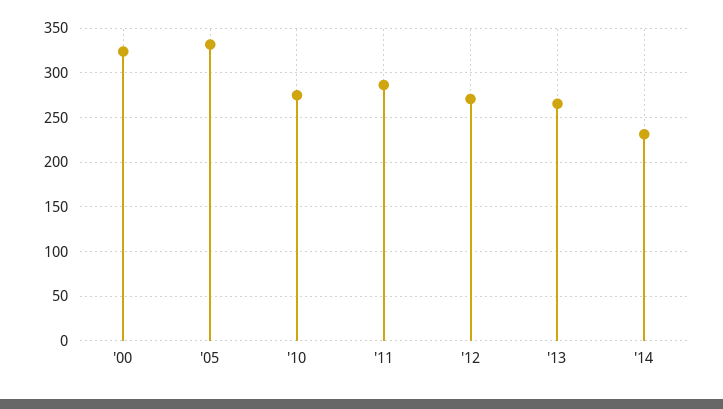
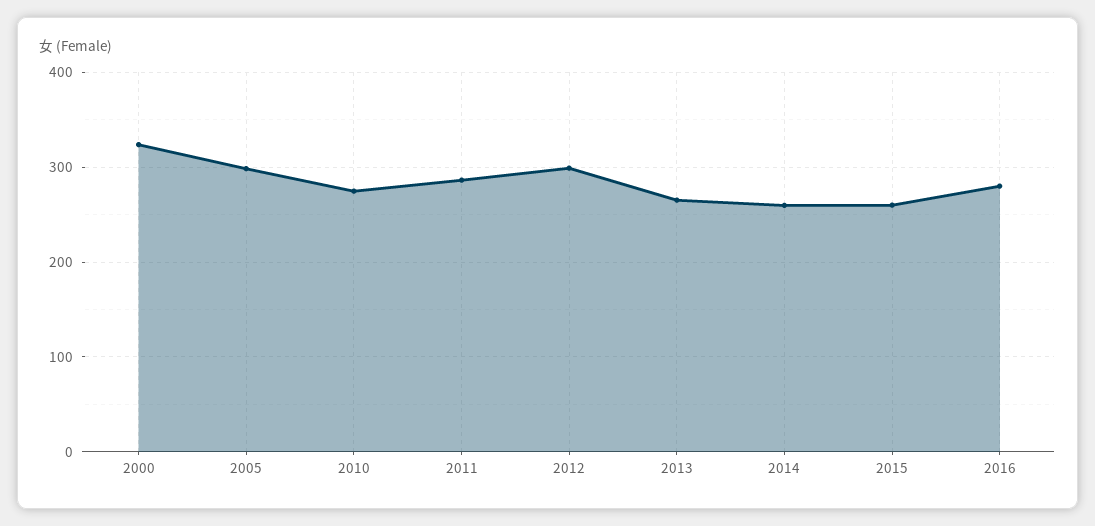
'05: 330 -> 300
'12: 270 -> 300
'14: 230 -> 260
2015: none -> 260
2016: none -> 280

